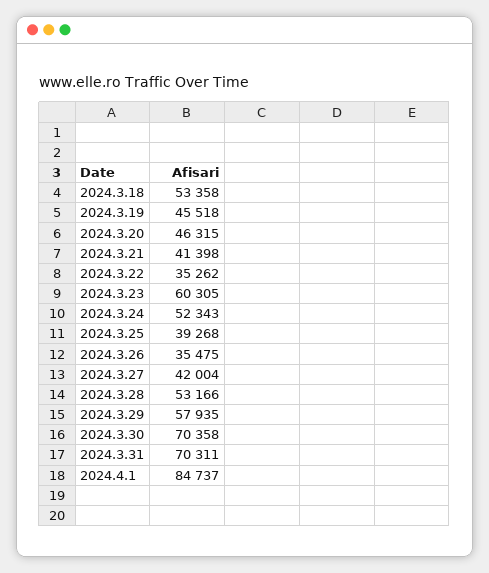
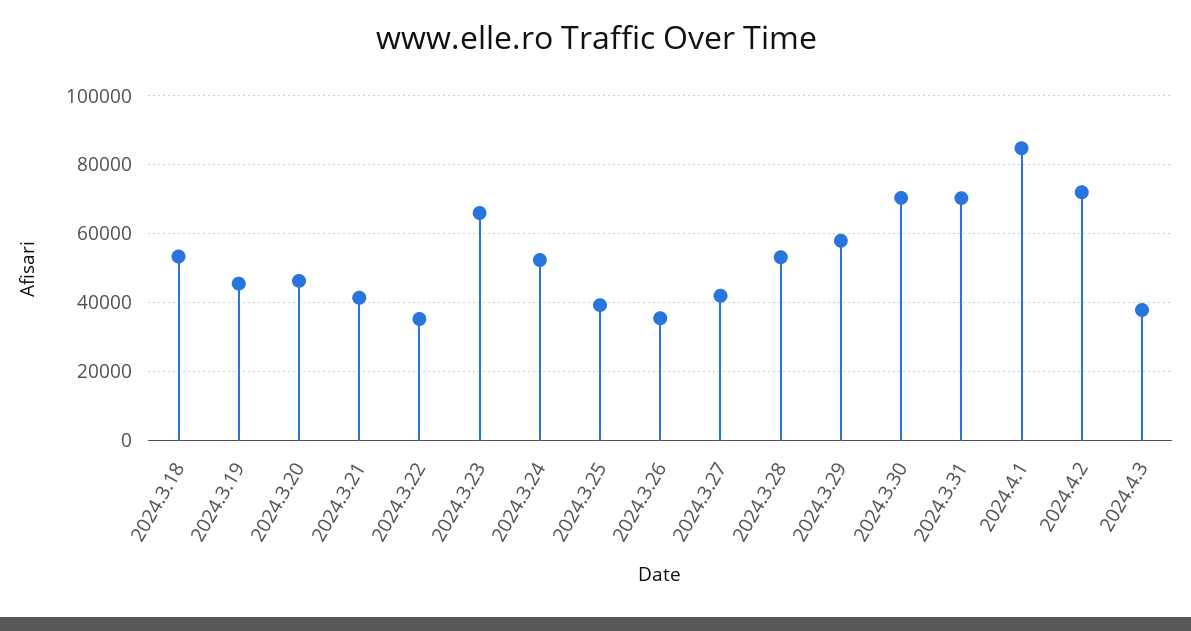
2024.3.23: 60305 -> 66000
2024.4.2: none -> 72000
2024.4.3: none -> 38000

